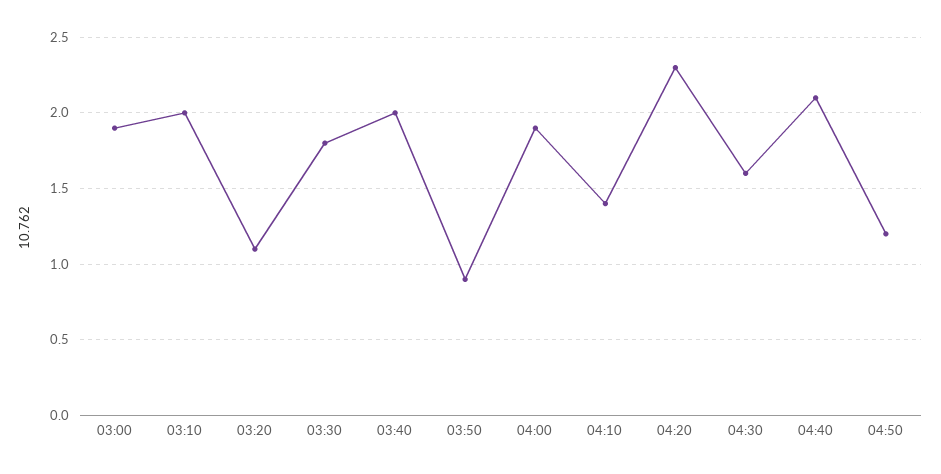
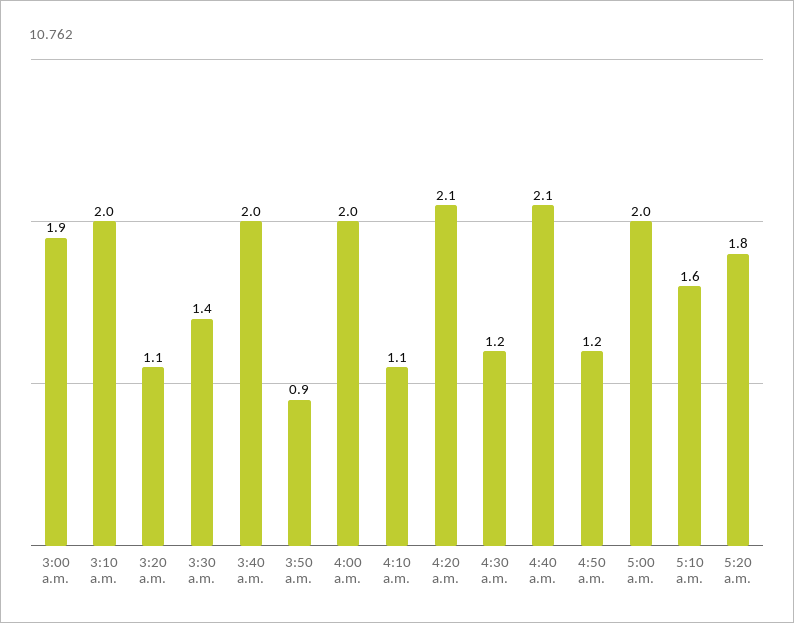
03:30: 1.8 -> 1.4
04:00: 1.9 -> 2
04:10: 1.4 -> 1.1
04:20: 2.3 -> 2.1
04:30: 1.6 -> 1.2
5:00 a.m.: none -> 2
5:10 a.m.: none -> 1.6
5:20 a.m.: none -> 1.8

